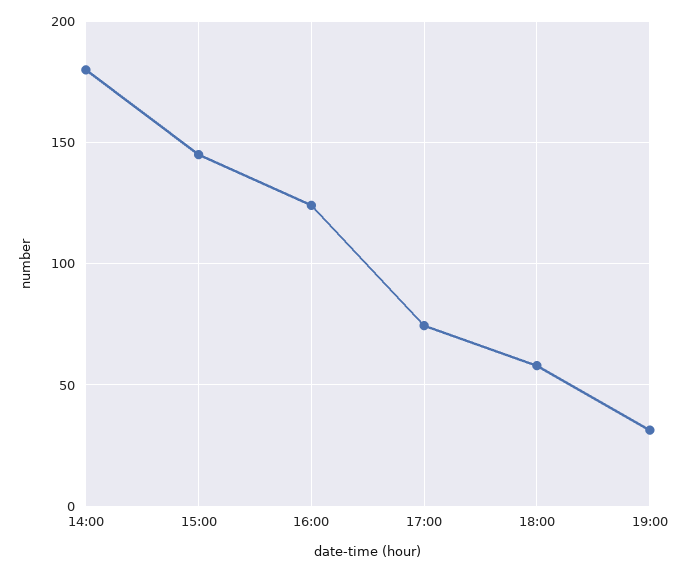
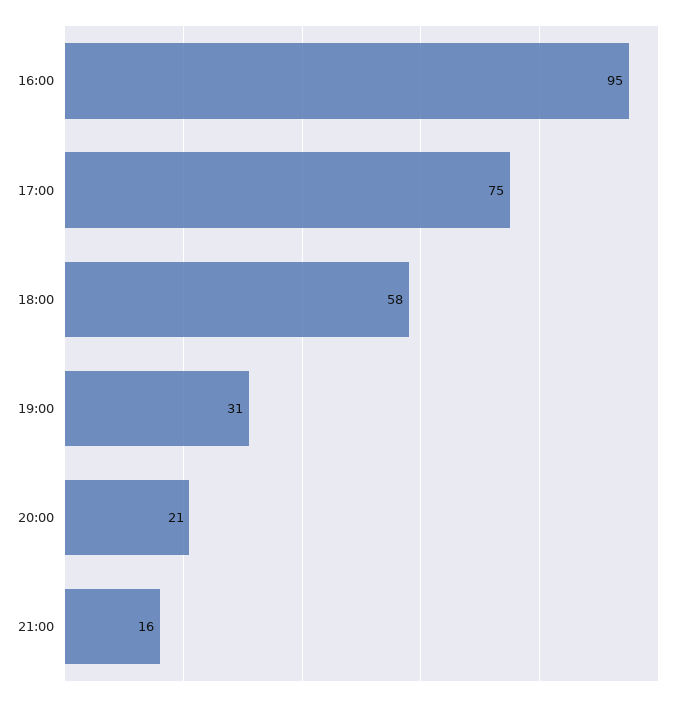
14:00: 180 -> none
15:00: 145 -> none
16:00: 125 -> 95
20:00: none -> 21
21:00: none -> 16

